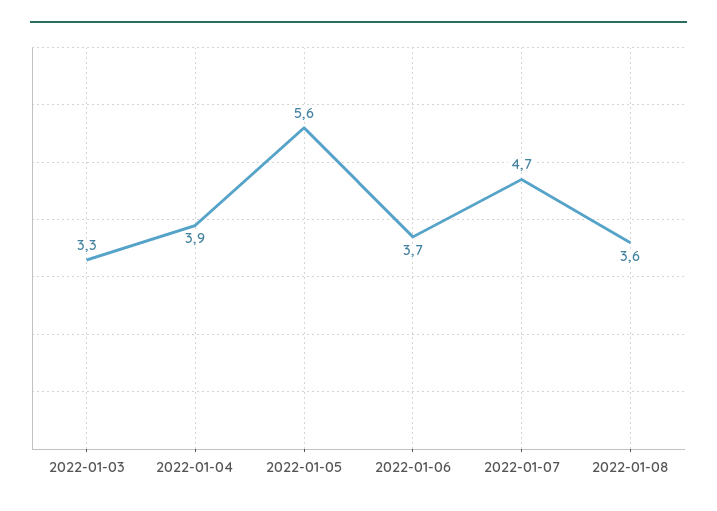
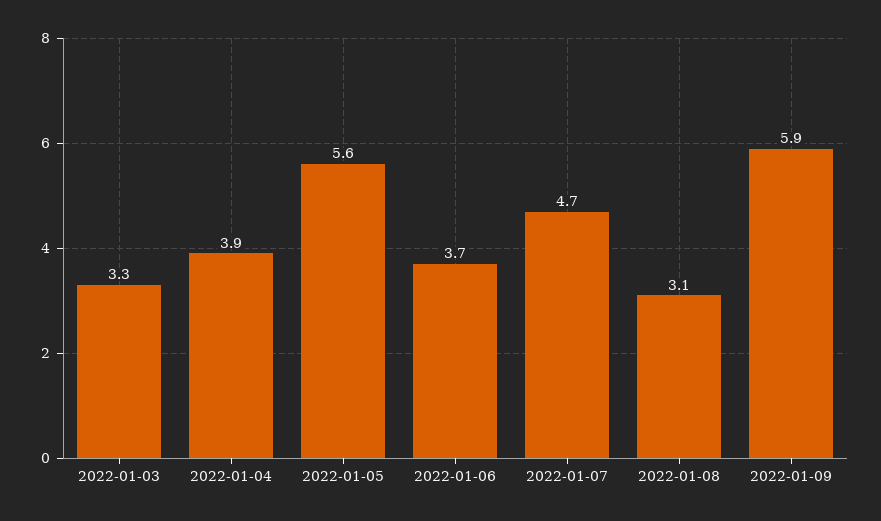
2022-01-08: 3.6 -> 3.1
2022-01-09: none -> 5.9

